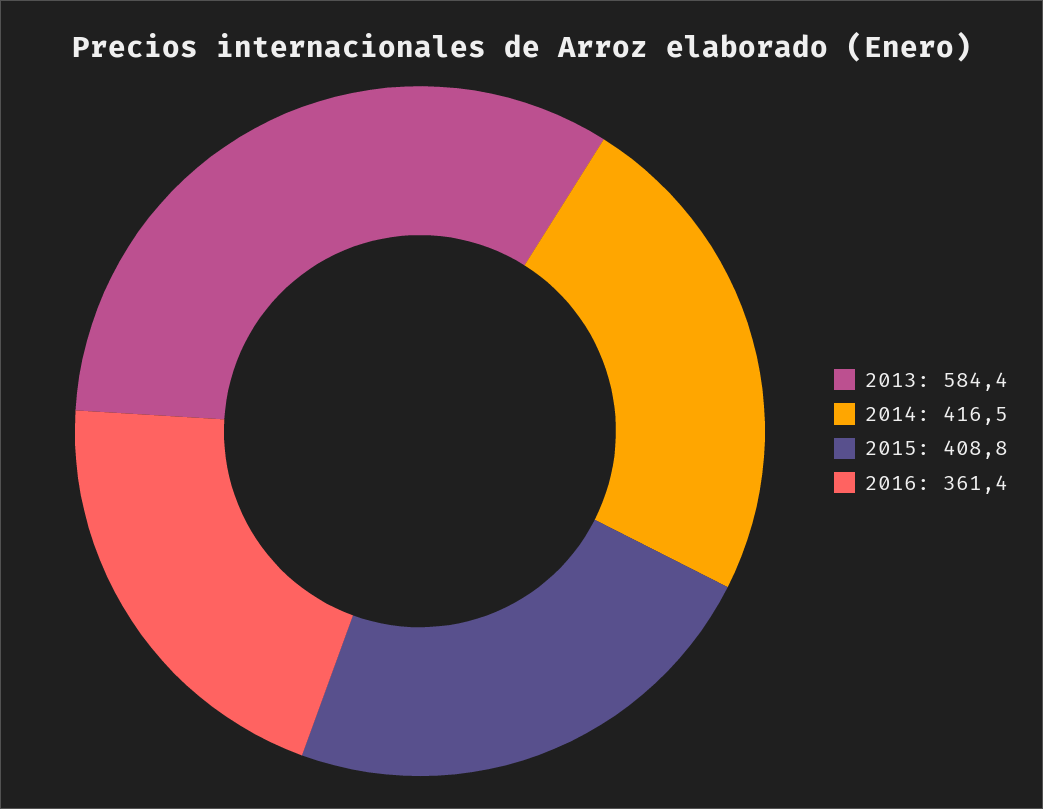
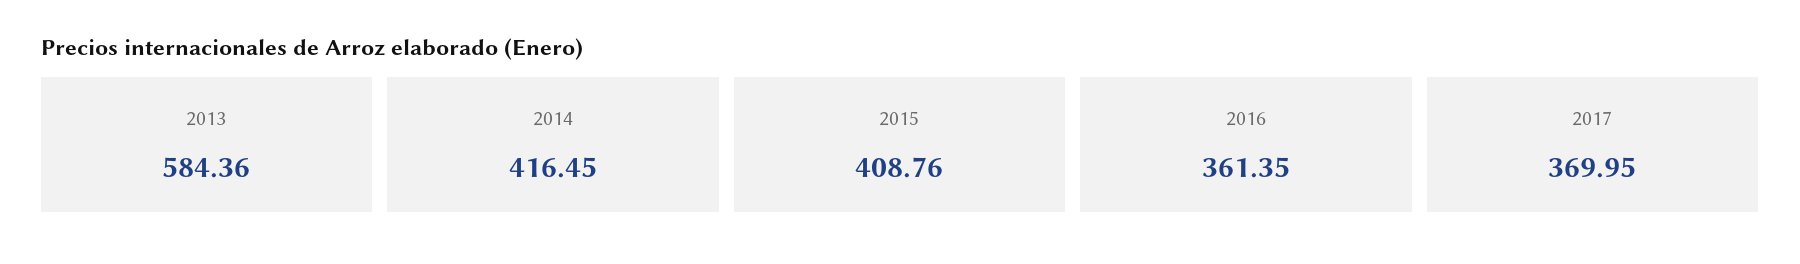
2017: none -> 369.95

